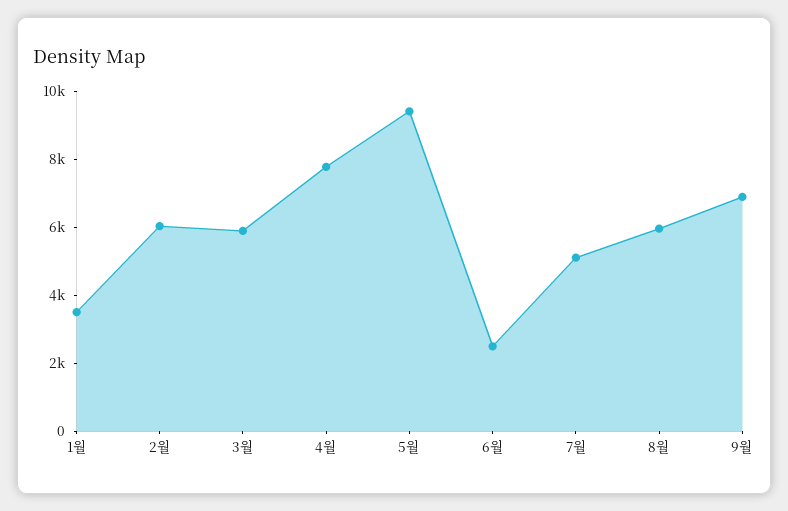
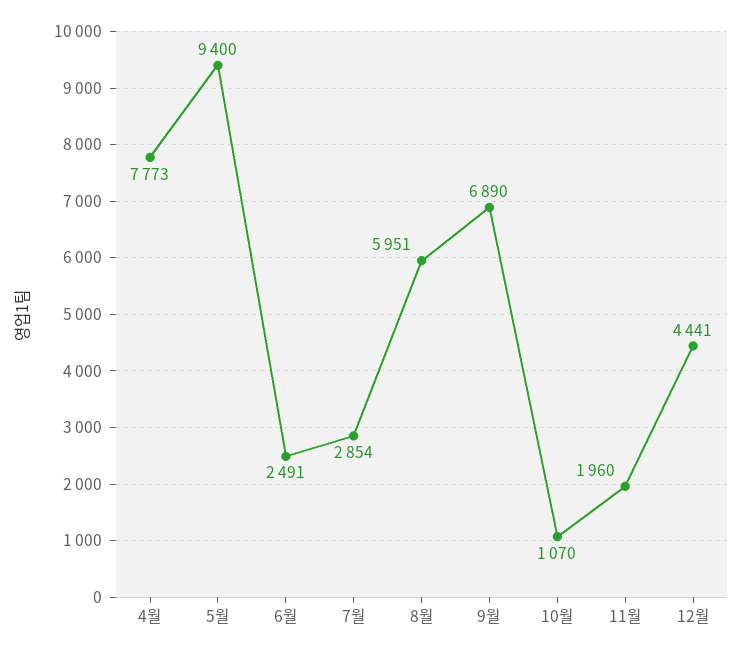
1월: 3500 -> none
2월: 6000 -> none
3월: 6000 -> none
7월: 5000 -> 2854
10월: none -> 1070
11월: none -> 1960
12월: none -> 4441

